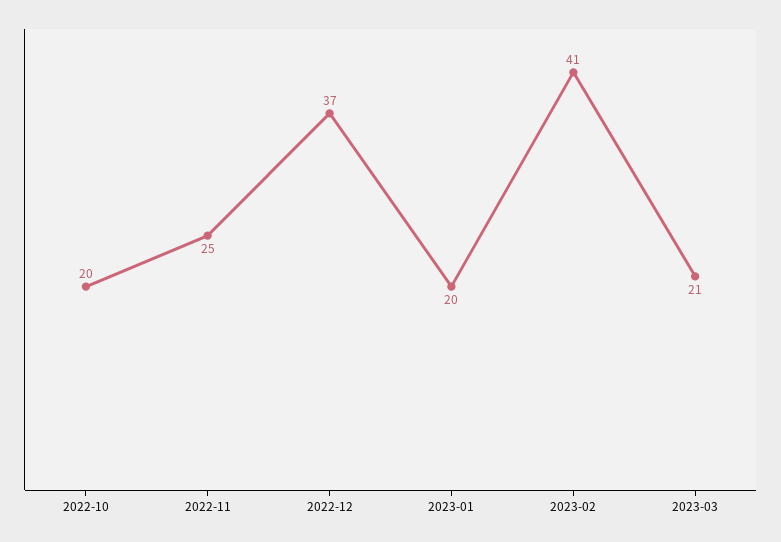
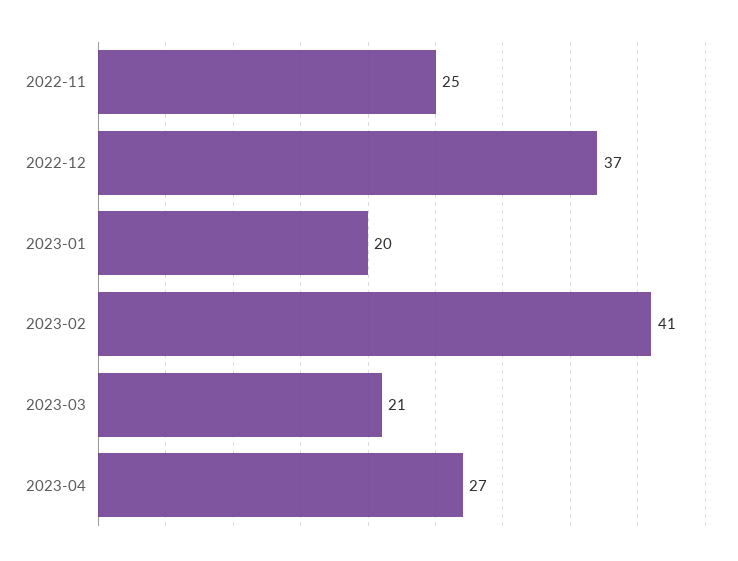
2022-10: 20 -> none
2023-04: none -> 27

